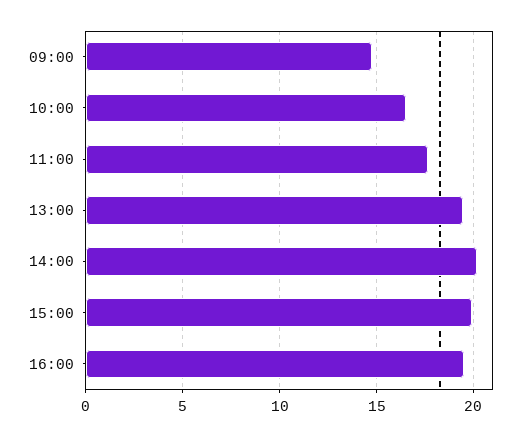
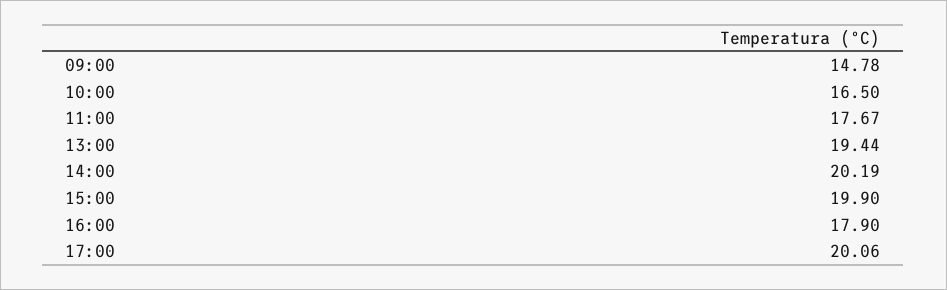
16:00: 19.5 -> 17.9
17:00: none -> 20.06

